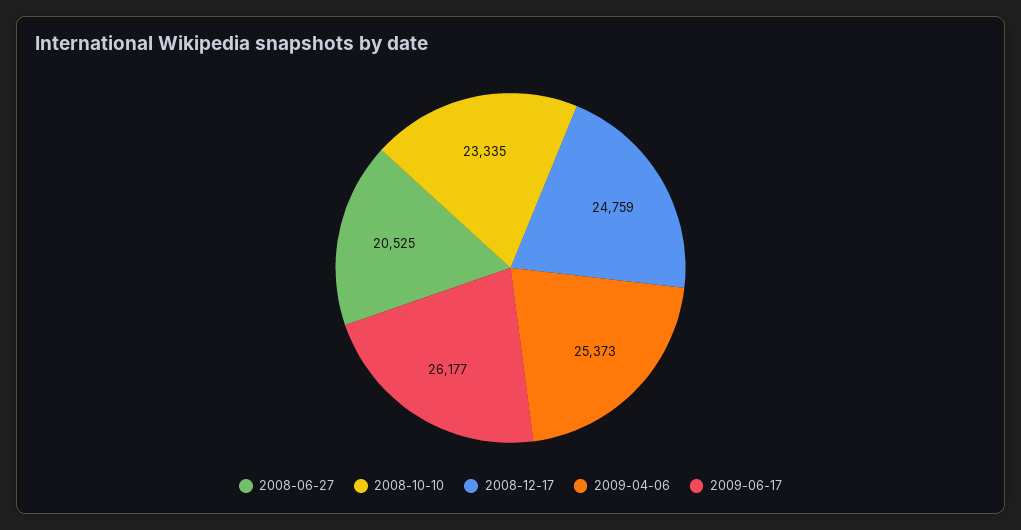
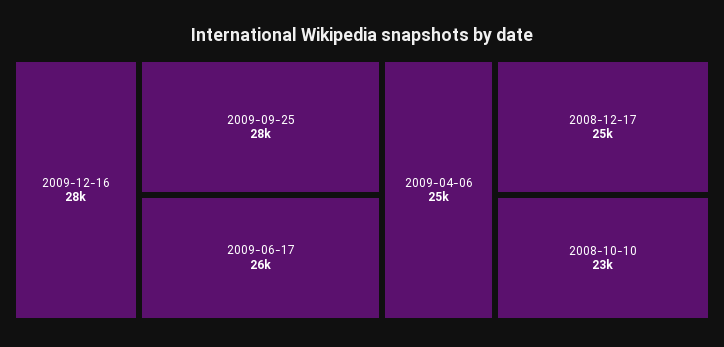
2008-06-27: 20525 -> none
2009-12-16: none -> 28000
2009-09-25: none -> 28000

